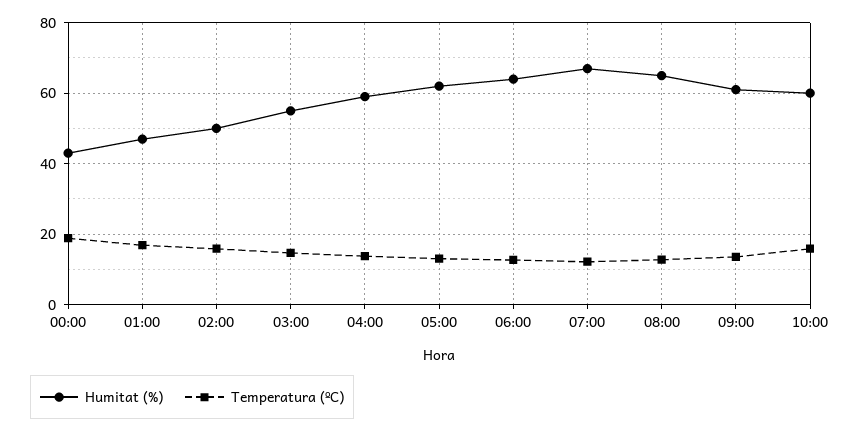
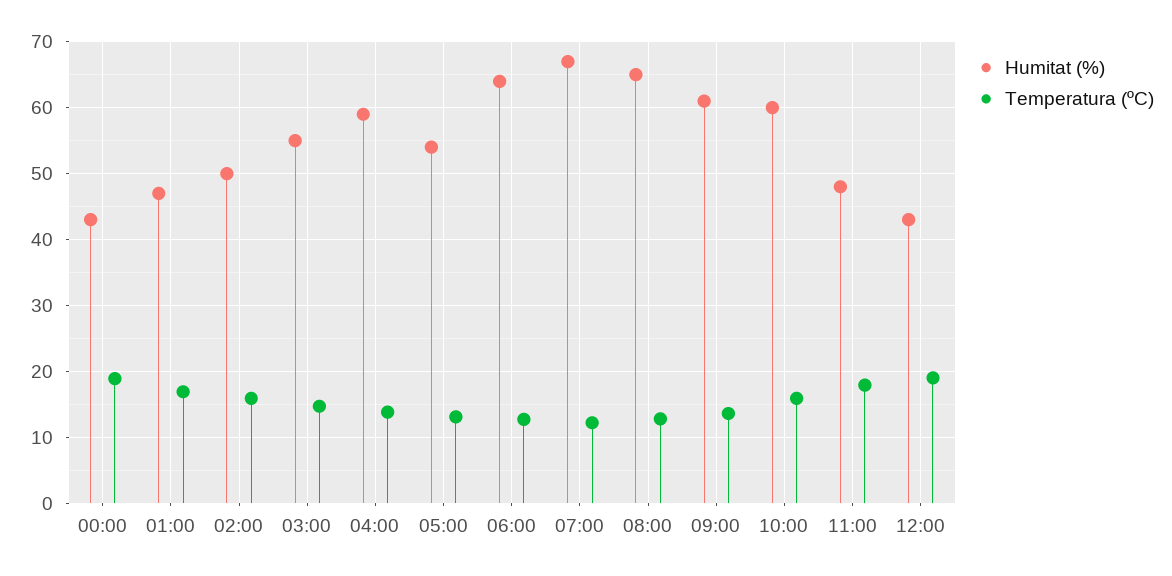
Humitat (%), 05:00: 62 -> 54
Humitat (%), 11:00: none -> 48
Temperatura (ºC), 11:00: none -> 18
Humitat (%), 12:00: none -> 43
Temperatura (ºC), 12:00: none -> 19

